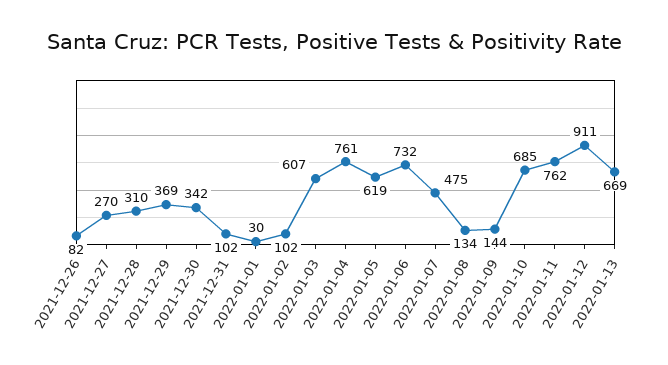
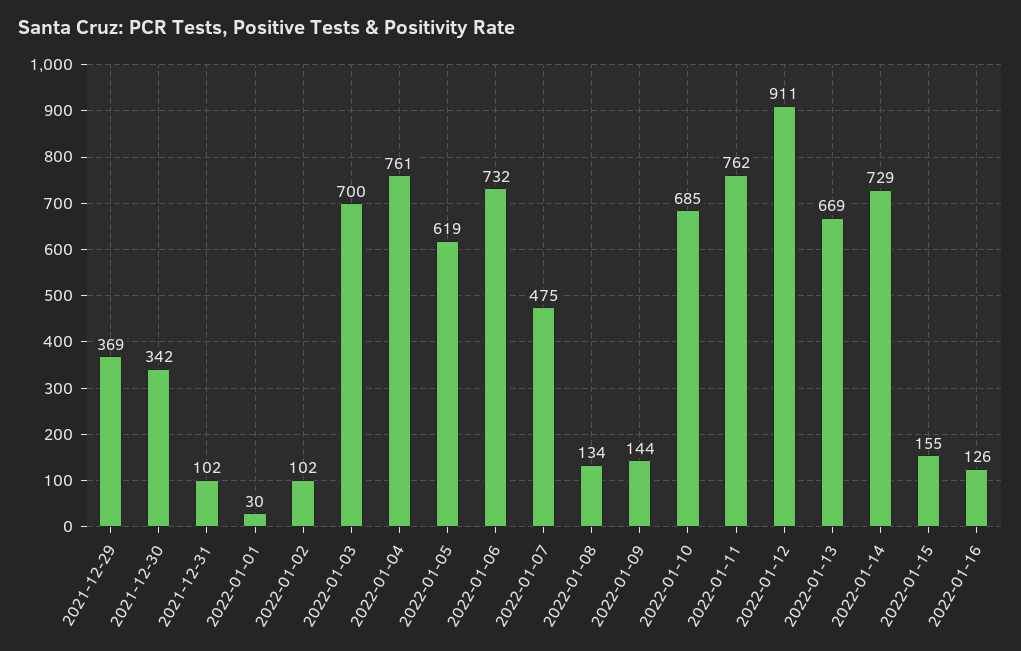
2021-12-26: 82 -> none
2021-12-27: 270 -> none
2021-12-28: 310 -> none
2022-01-03: 607 -> 700
2022-01-14: none -> 729
2022-01-15: none -> 155
2022-01-16: none -> 126

